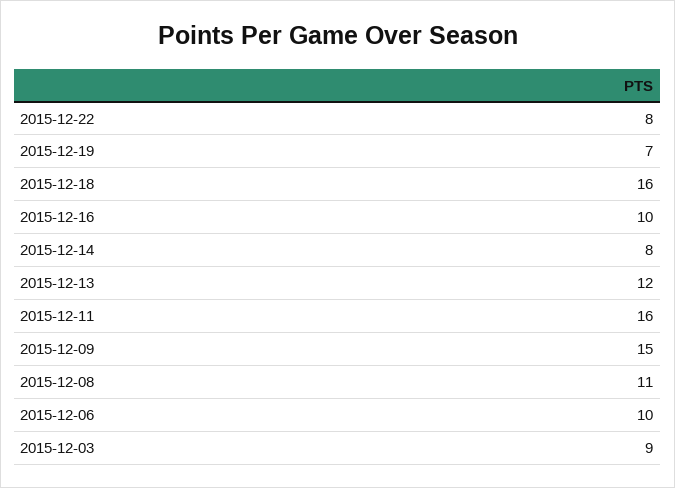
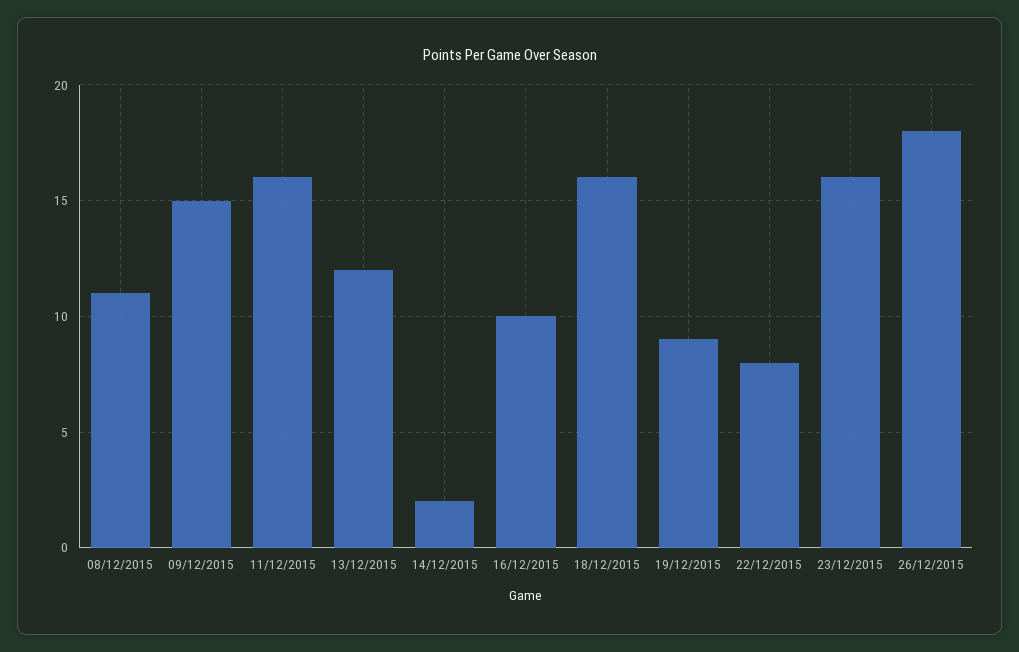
2015-12-19: 7 -> 9
2015-12-14: 8 -> 2
2015-12-06: 10 -> none
2015-12-03: 9 -> none
23/12/2015: none -> 16
26/12/2015: none -> 18

